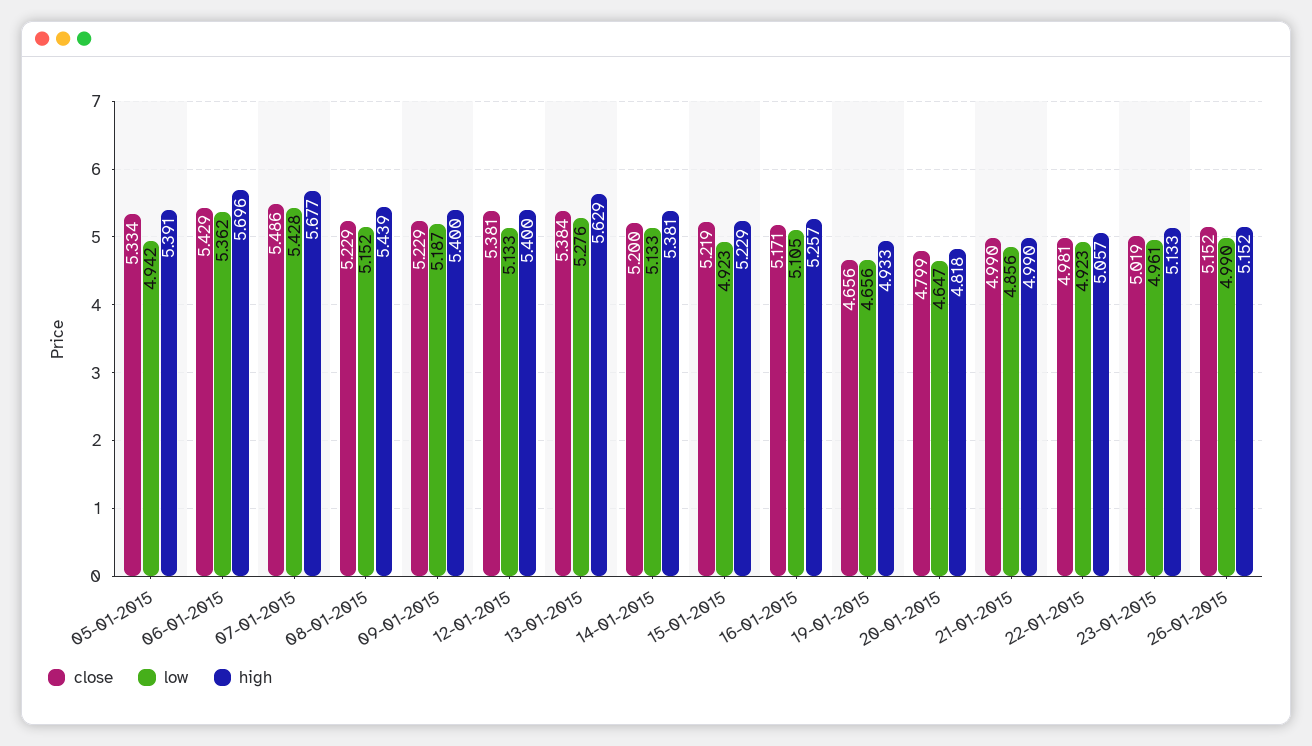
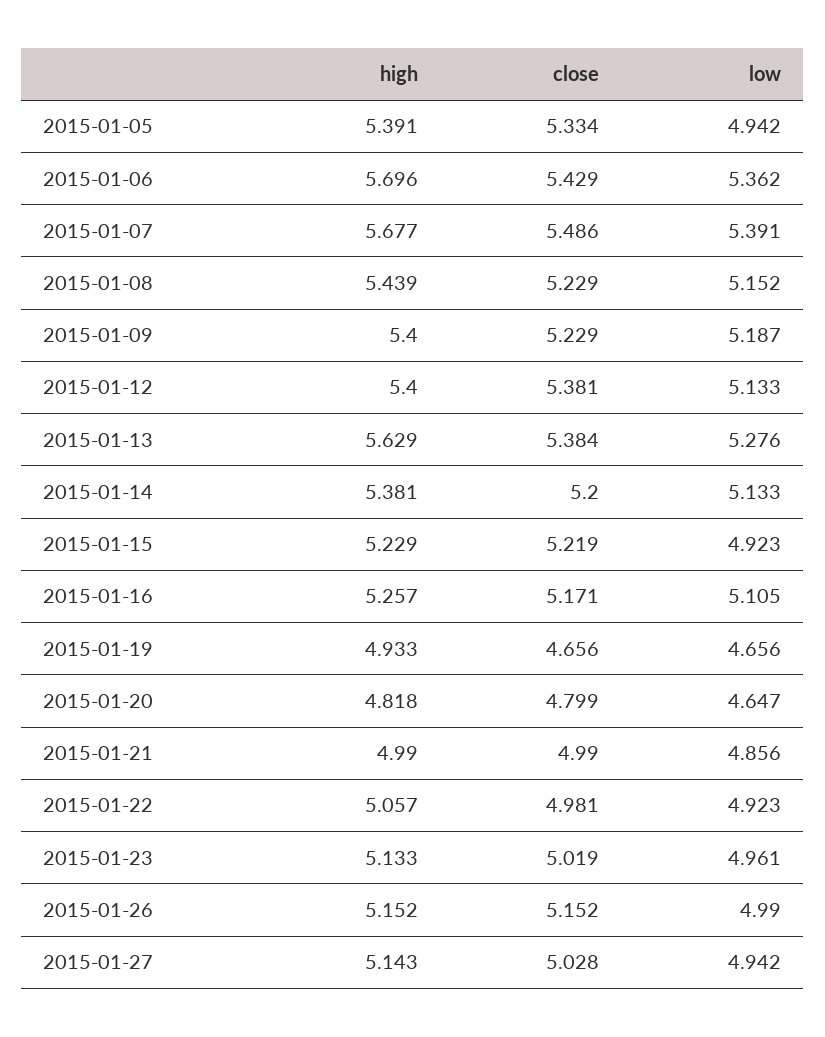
low, 07-01-2015: 5.428 -> 5.391
high, 2015-01-27: none -> 5.143
close, 2015-01-27: none -> 5.028
low, 2015-01-27: none -> 4.942

